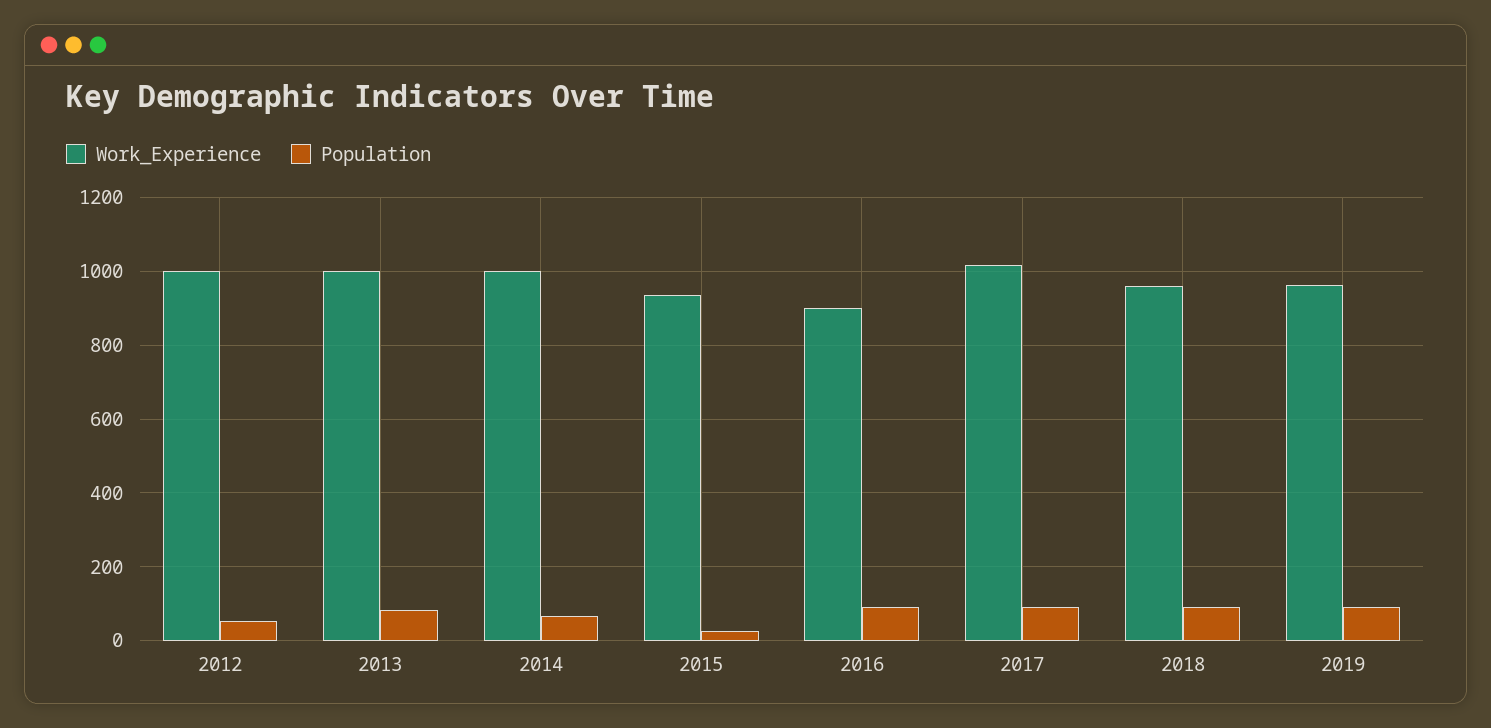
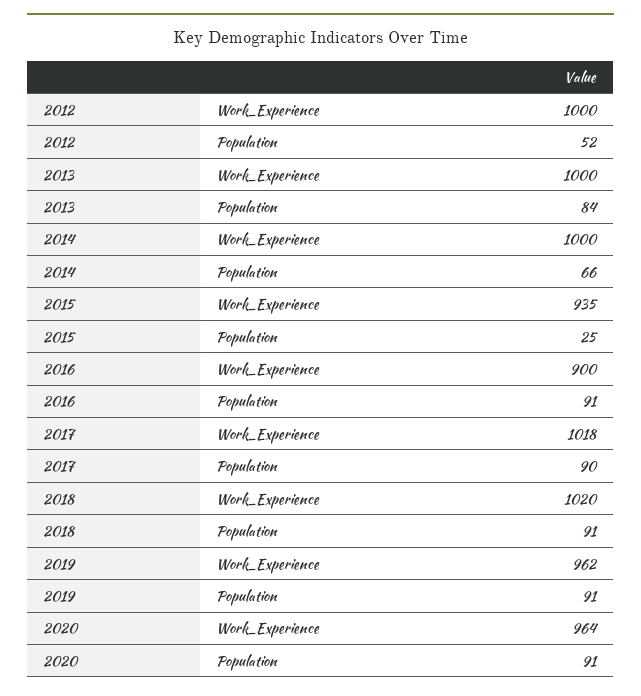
Work_Experience, 2018: 960 -> 1020
Work_Experience, 2020: none -> 964
Population, 2020: none -> 91

